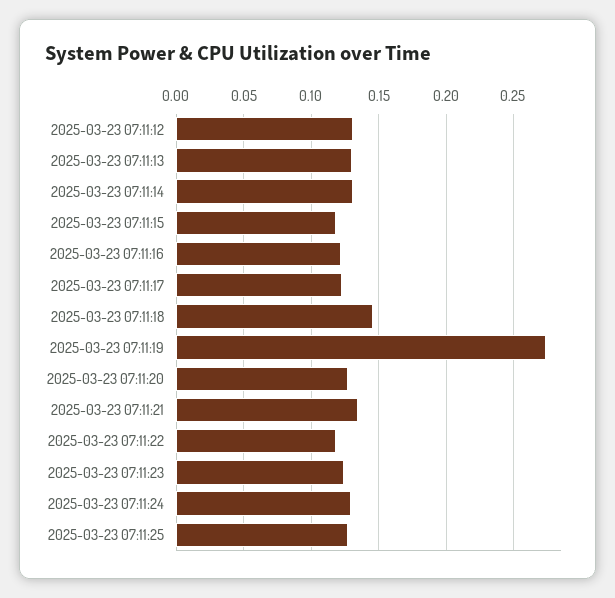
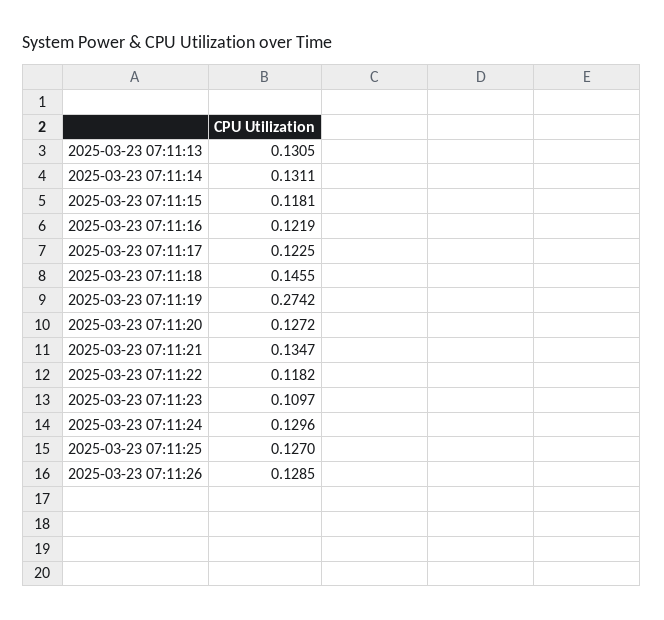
2025-03-23 07:11:12: 0.13 -> none
2025-03-23 07:11:23: 0.125 -> 0.1097
2025-03-23 07:11:26: none -> 0.1285

